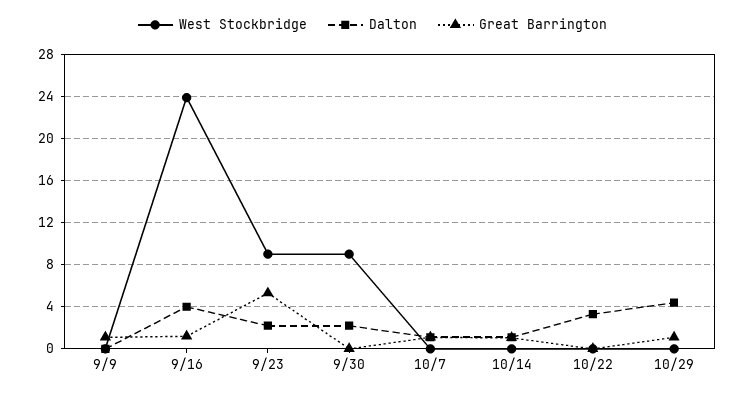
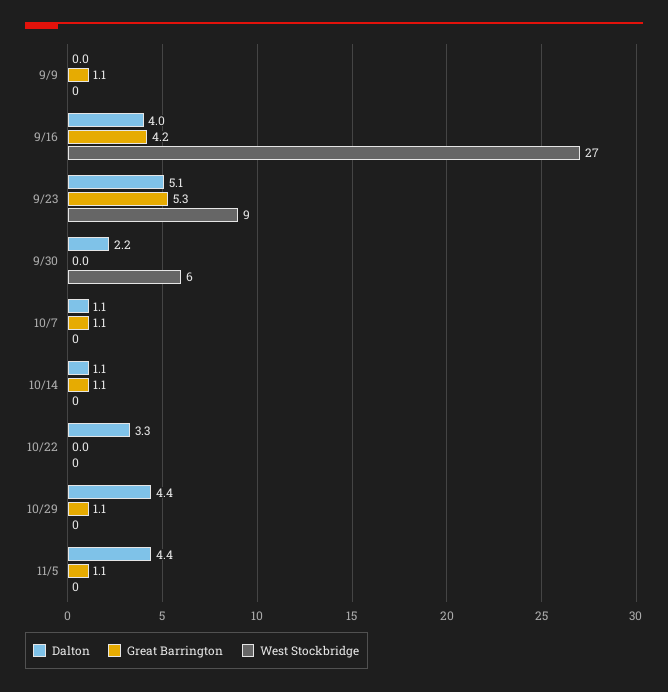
West Stockbridge, 9/16: 24 -> 27
Great Barrington, 9/16: 1 -> 4.2
Dalton, 9/23: 2 -> 5.1
West Stockbridge, 9/30: 9 -> 6
Dalton, 11/5: none -> 4.4
Great Barrington, 11/5: none -> 1.1
West Stockbridge, 11/5: none -> 0

